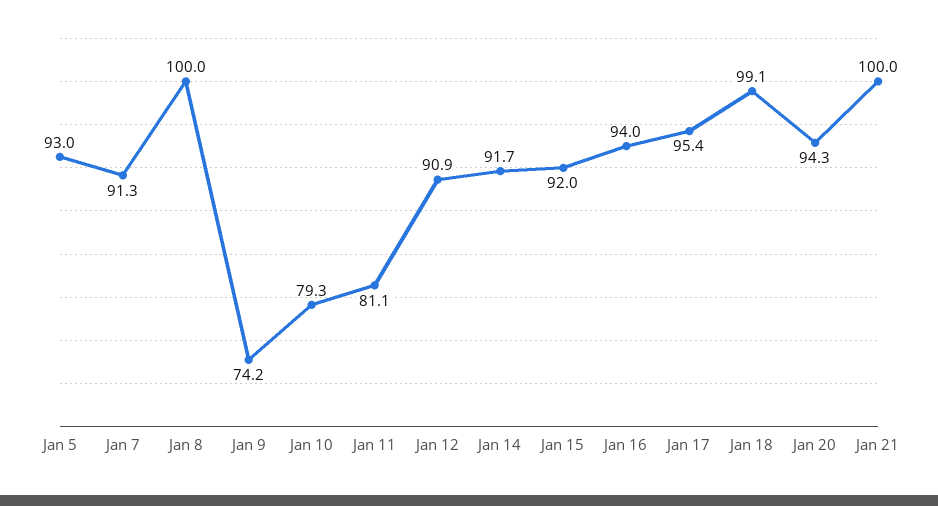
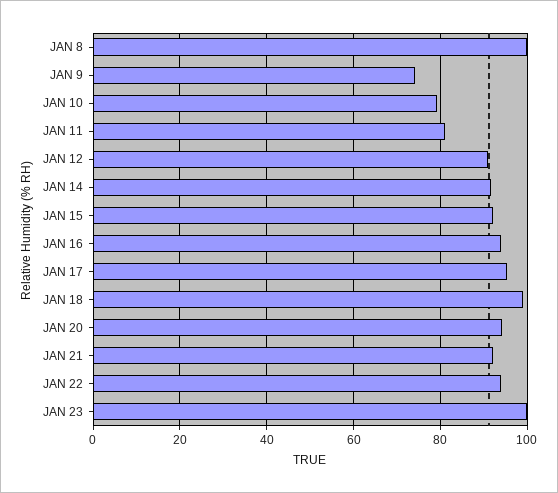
Jan 5: 93 -> none
Jan 7: 91.3 -> none
Jan 21: 100 -> 92
JAN 22: none -> 94
JAN 23: none -> 100

